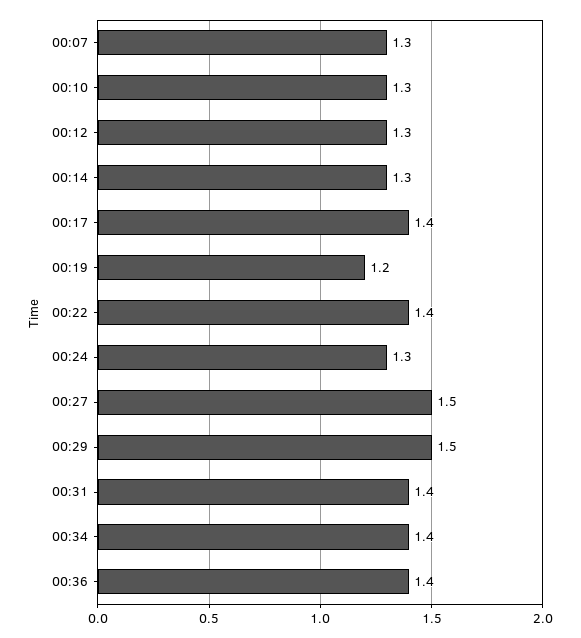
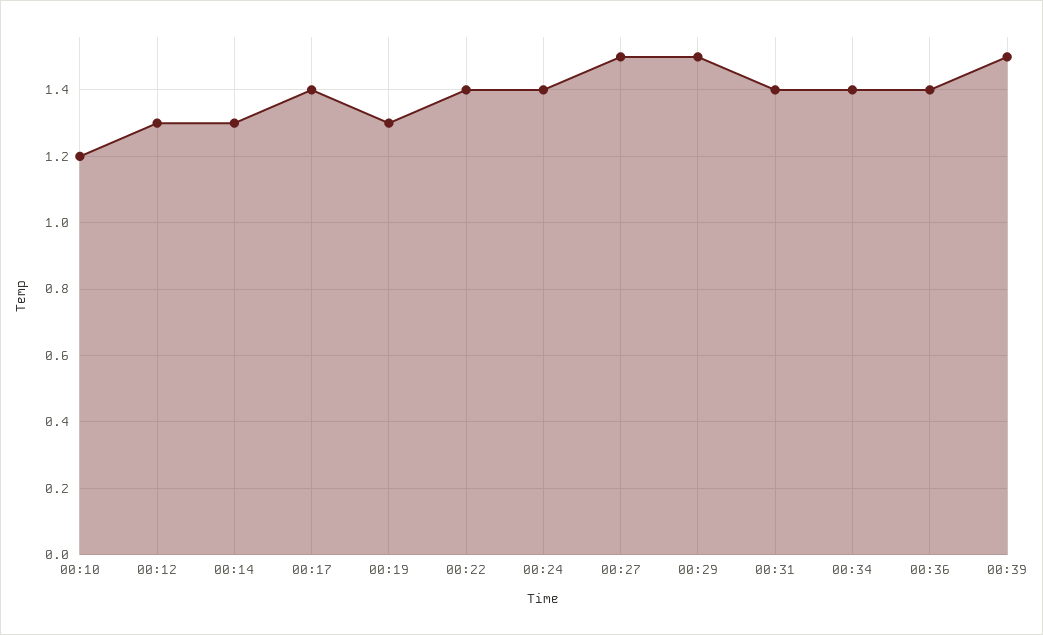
00:07: 1.3 -> none
00:10: 1.3 -> 1.2
00:19: 1.2 -> 1.3
00:24: 1.3 -> 1.4
00:39: none -> 1.5

